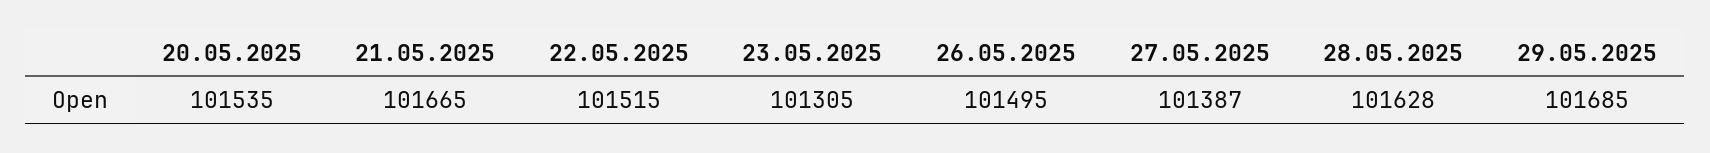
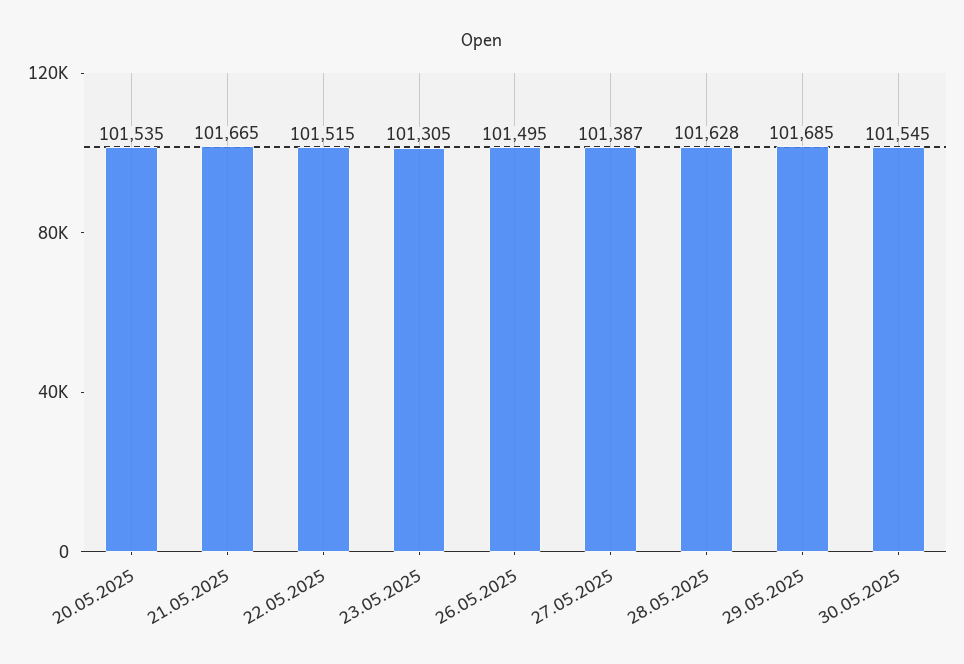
30.05.2025: none -> 101545

